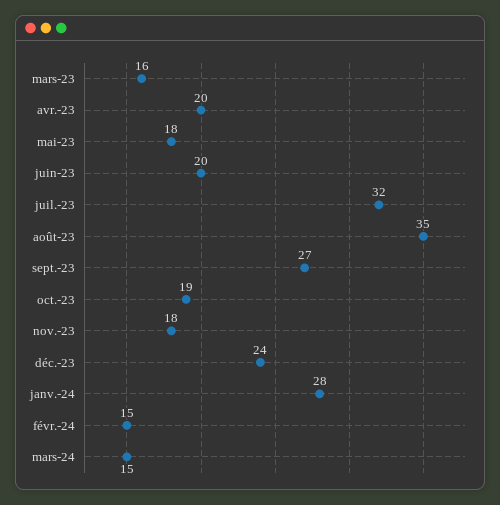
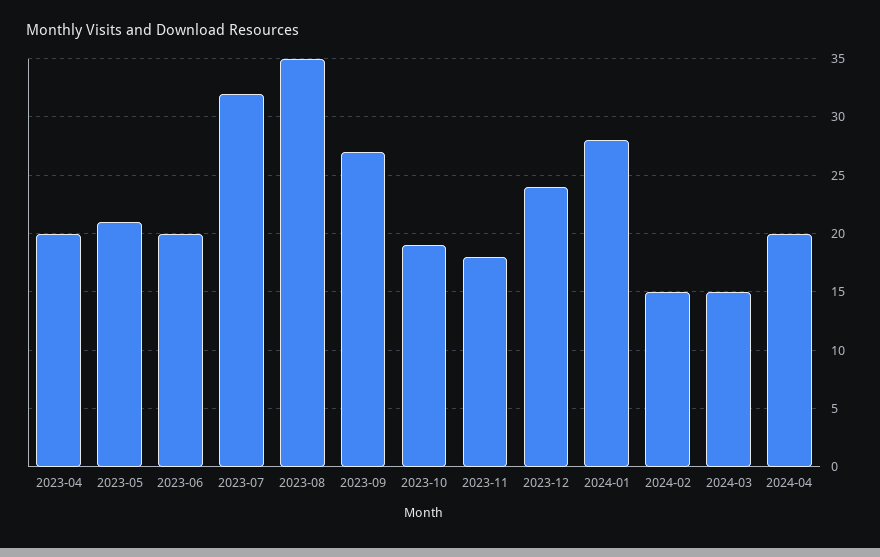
mars-23: 16 -> none
mai-23: 18 -> 21
2024-04: none -> 20

